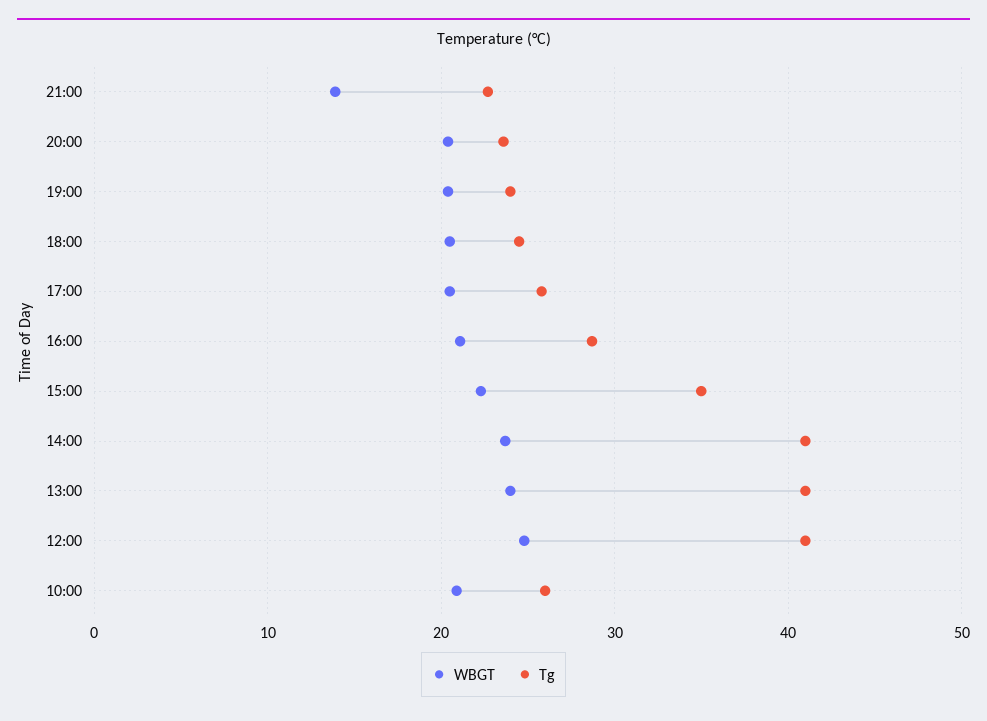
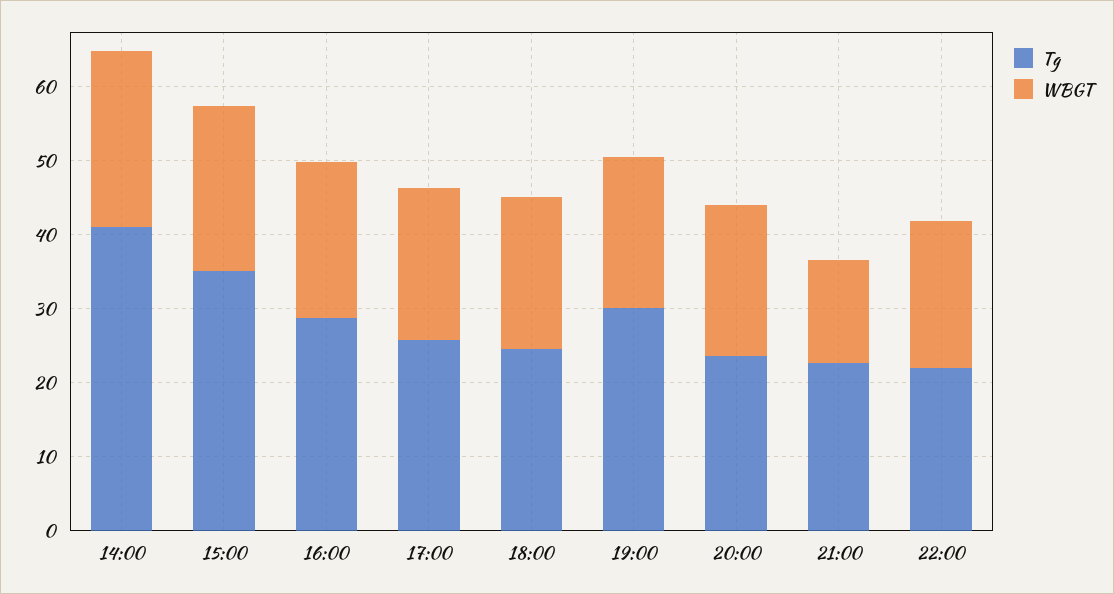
Tg, 19:00: 24 -> 30
WBGT, 13:00: 24 -> none
Tg, 13:00: 41 -> none
WBGT, 12:00: 25 -> none
Tg, 12:00: 41 -> none
WBGT, 10:00: 21 -> none
Tg, 10:00: 26 -> none
Tg, 22:00: none -> 22
WBGT, 22:00: none -> 20

